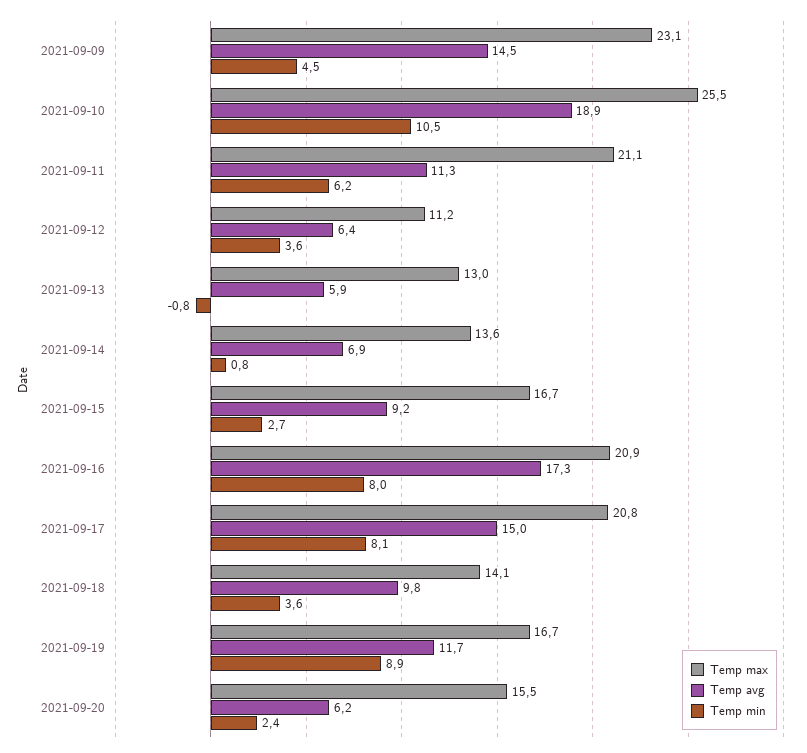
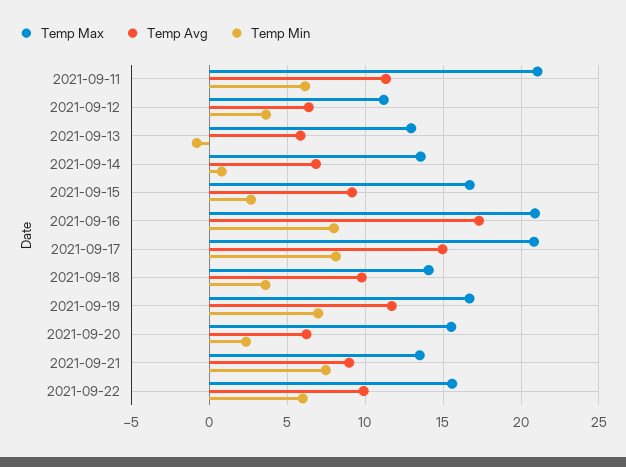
Temp max, 2021-09-09: 23.1 -> none
Temp avg, 2021-09-09: 14.5 -> none
Temp min, 2021-09-09: 4.5 -> none
Temp max, 2021-09-10: 25.5 -> none
Temp avg, 2021-09-10: 18.9 -> none
Temp min, 2021-09-10: 10.5 -> none
Temp min, 2021-09-19: 8.9 -> 7
Temp max, 2021-09-21: none -> 13.5
Temp avg, 2021-09-21: none -> 9
Temp min, 2021-09-21: none -> 7.5
Temp max, 2021-09-22: none -> 15.5
Temp avg, 2021-09-22: none -> 10
Temp min, 2021-09-22: none -> 6

